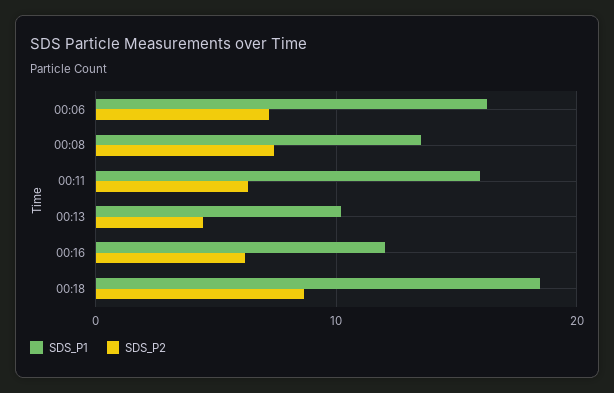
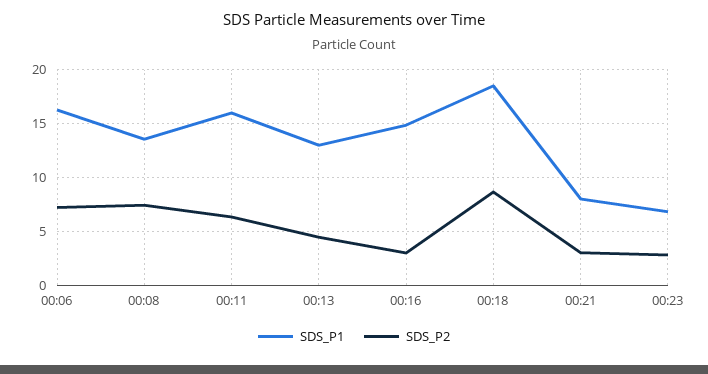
SDS_P1, 00:13: 10 -> 13
SDS_P1, 00:16: 12 -> 15
SDS_P2, 00:16: 6 -> 3
SDS_P1, 00:21: none -> 8
SDS_P2, 00:21: none -> 3
SDS_P1, 00:23: none -> 7
SDS_P2, 00:23: none -> 3

